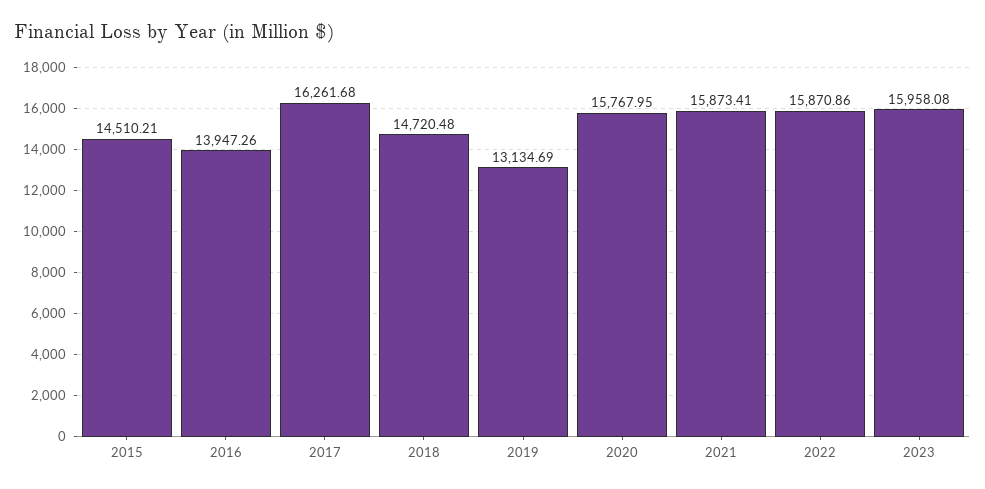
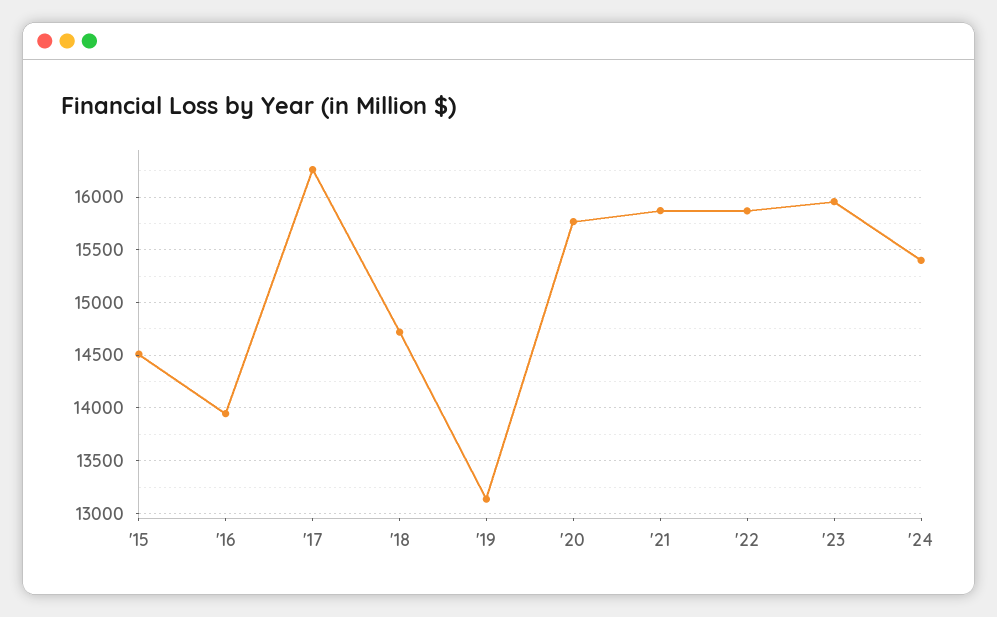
'24: none -> 15400

